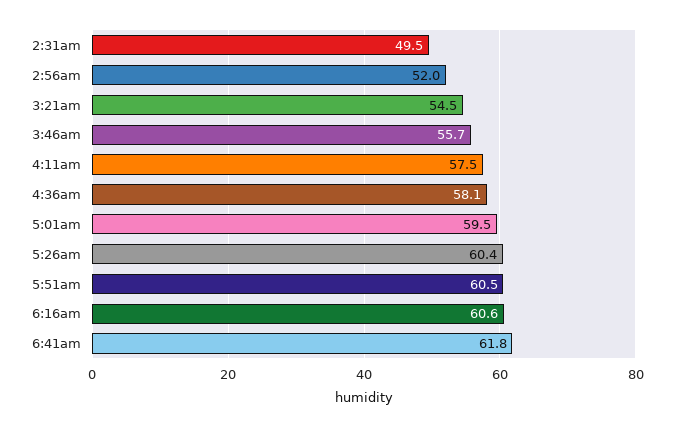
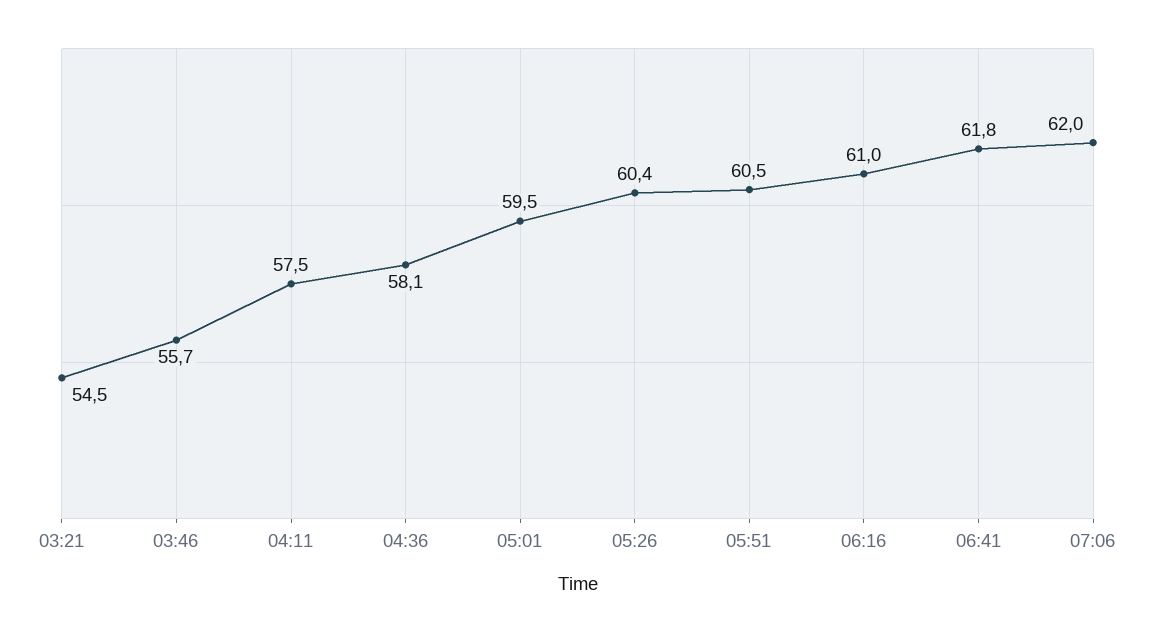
2:31am: 49.5 -> none
2:56am: 52 -> none
6:16am: 60.6 -> 61
07:06: none -> 62

